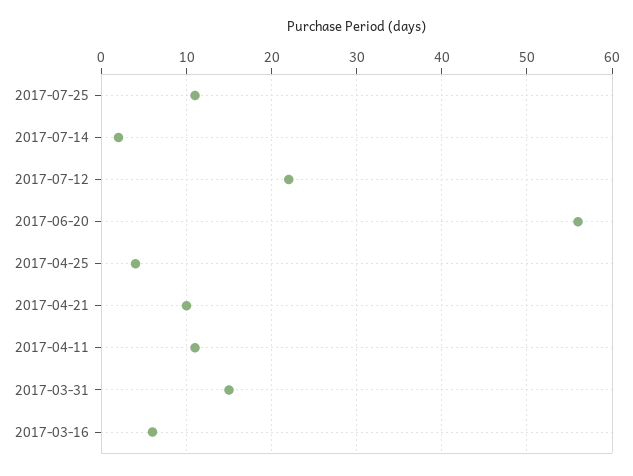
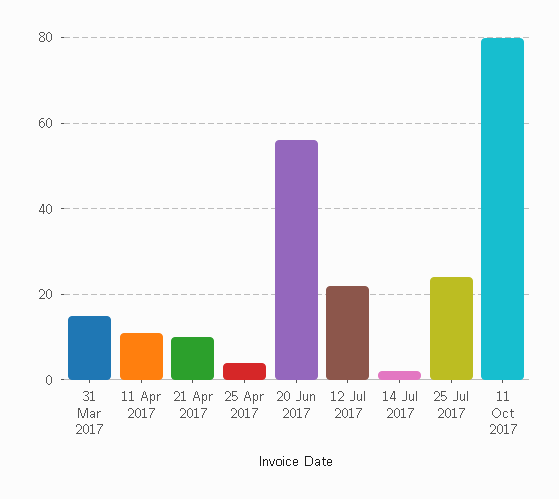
2017-07-25: 11 -> 25
2017-03-16: 6 -> none
11 Oct 2017: none -> 80

